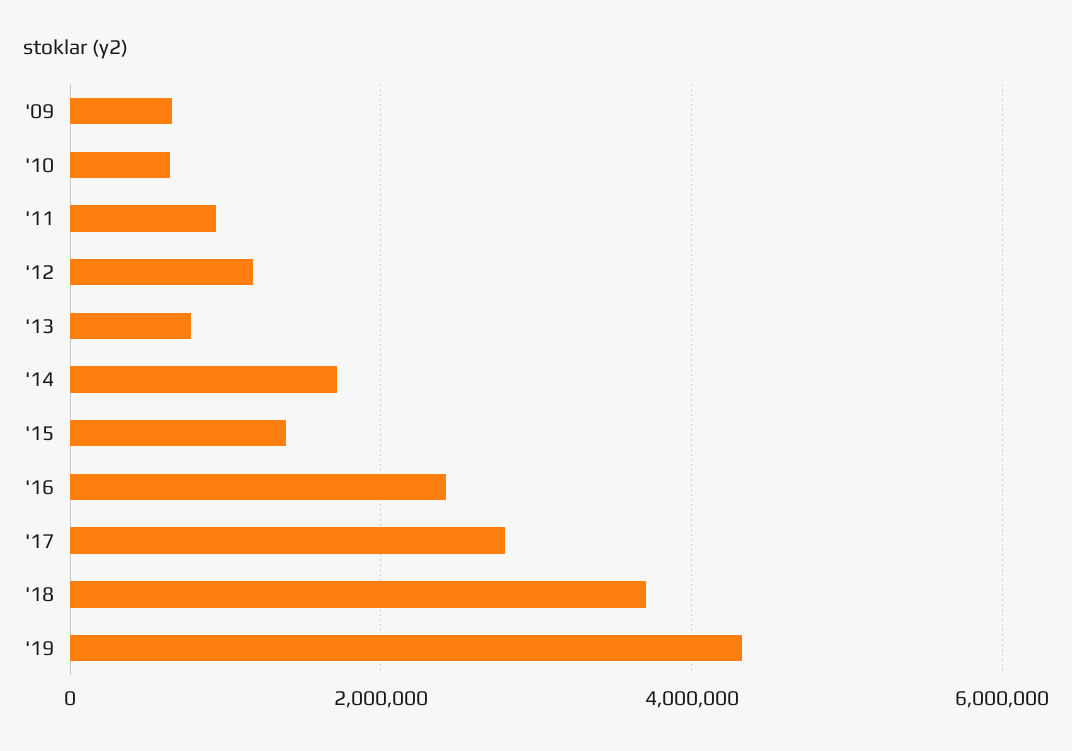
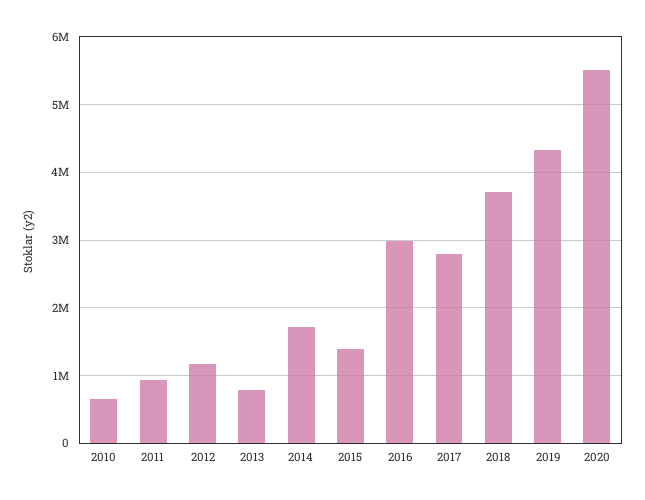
'09: 600000 -> none
'16: 2400000 -> 3000000
2020: none -> 5500000

